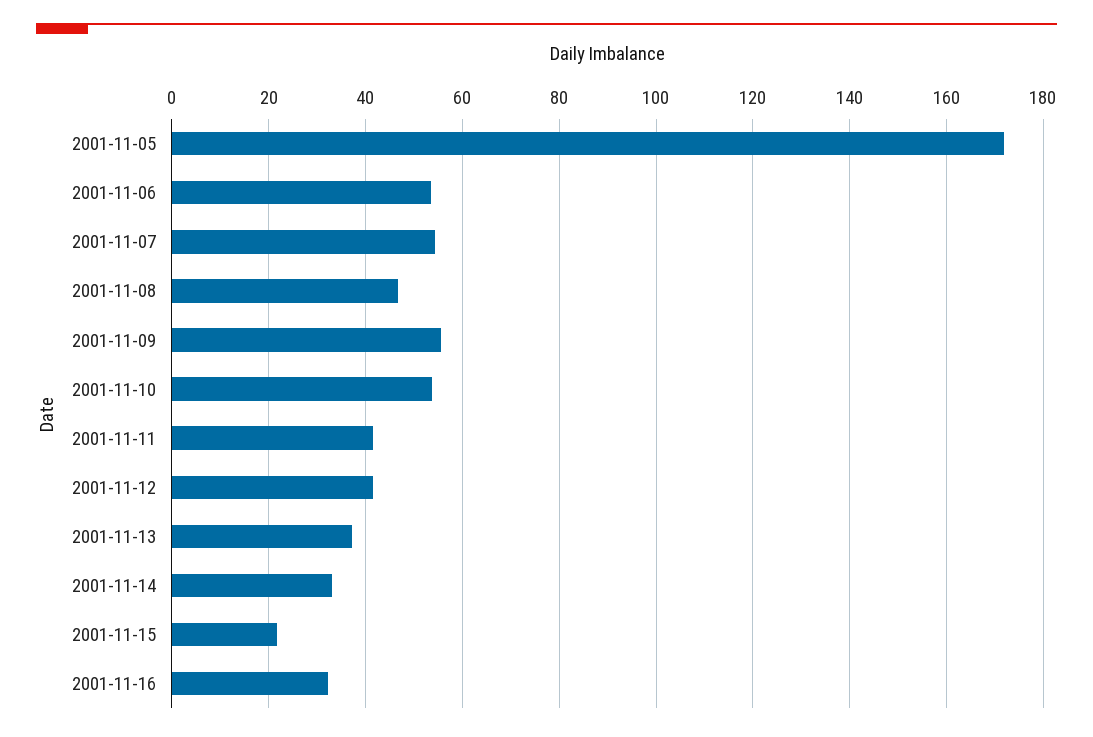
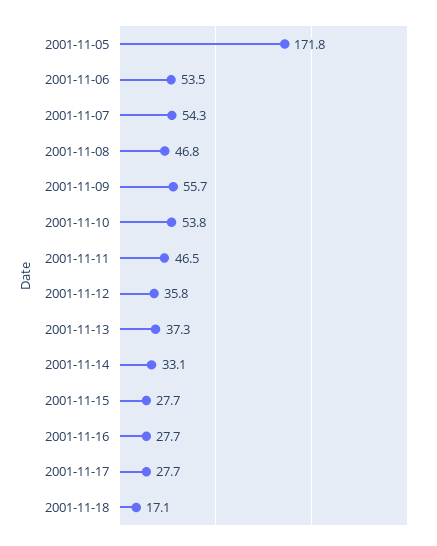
2001-11-11: 42 -> 46.5
2001-11-12: 42 -> 35.8
2001-11-15: 22 -> 27.7
2001-11-16: 32 -> 27.7
2001-11-17: none -> 27.7
2001-11-18: none -> 17.1

